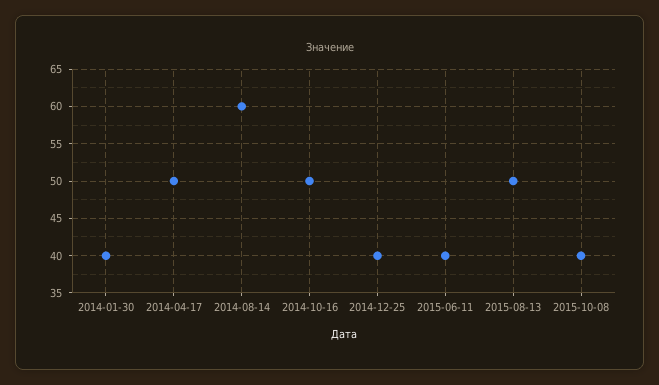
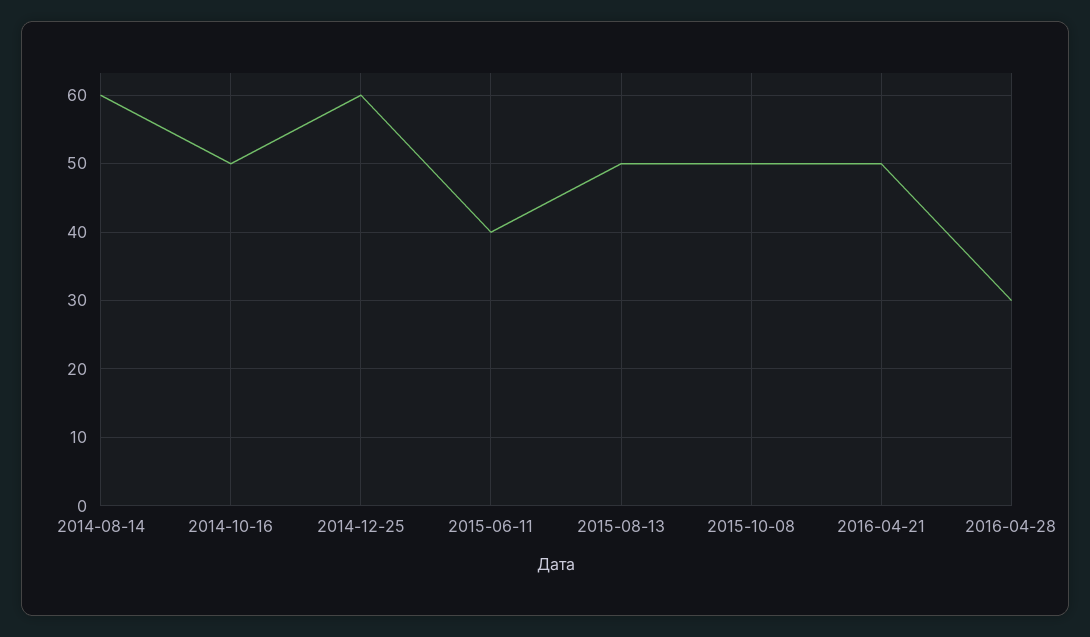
2014-01-30: 40 -> none
2014-04-17: 50 -> none
2014-12-25: 40 -> 60
2015-10-08: 40 -> 50
2016-04-21: none -> 50
2016-04-28: none -> 30

